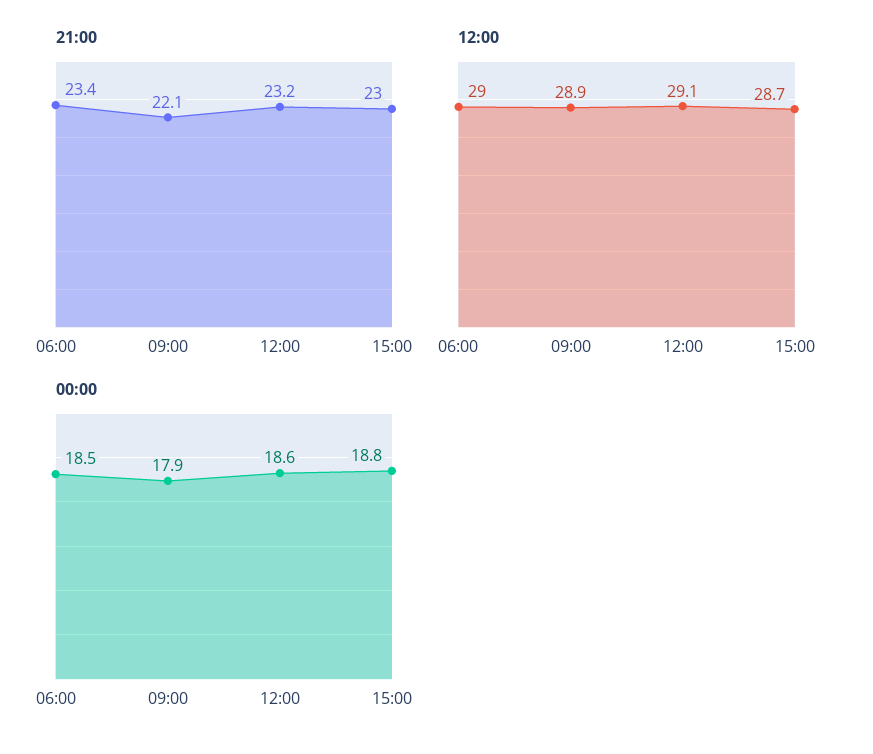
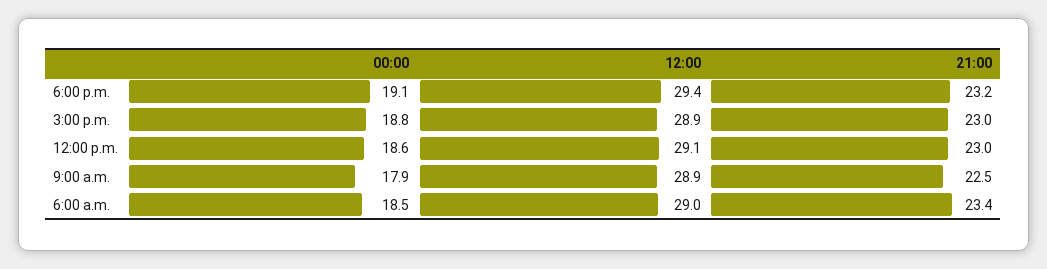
21:00, 09:00: 22.1 -> 22.5
21:00, 12:00: 23.2 -> 23
12:00, 15:00: 28.7 -> 28.9
00:00, 6:00 p.m.: none -> 19.1
12:00, 6:00 p.m.: none -> 29.4
21:00, 6:00 p.m.: none -> 23.2

